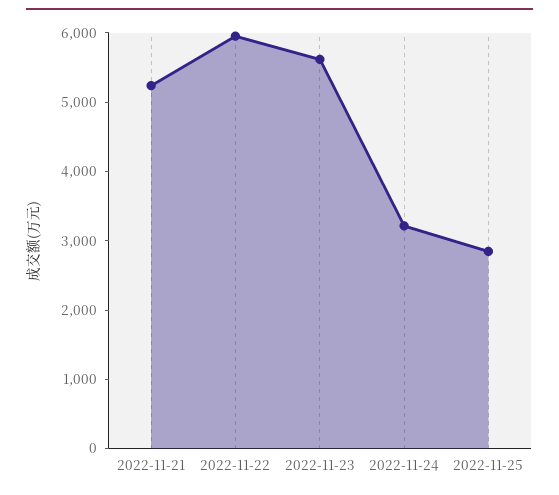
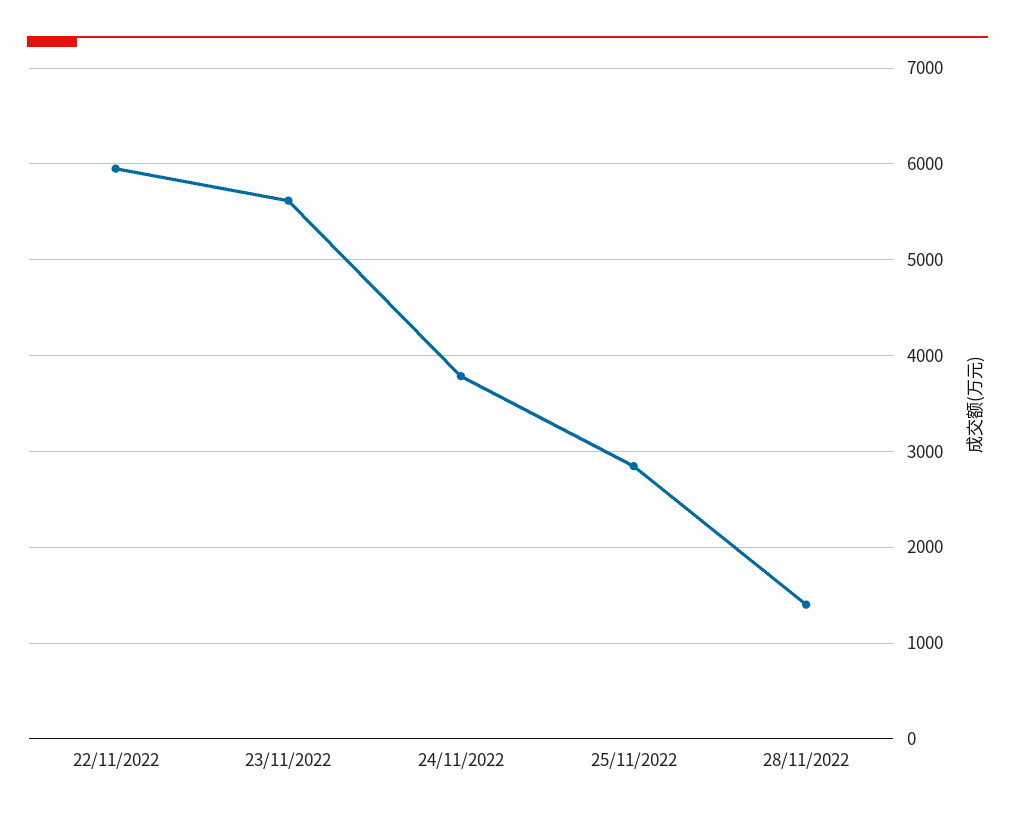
2022-11-21: 5200 -> none
2022-11-24: 3200 -> 3800
28/11/2022: none -> 1400

